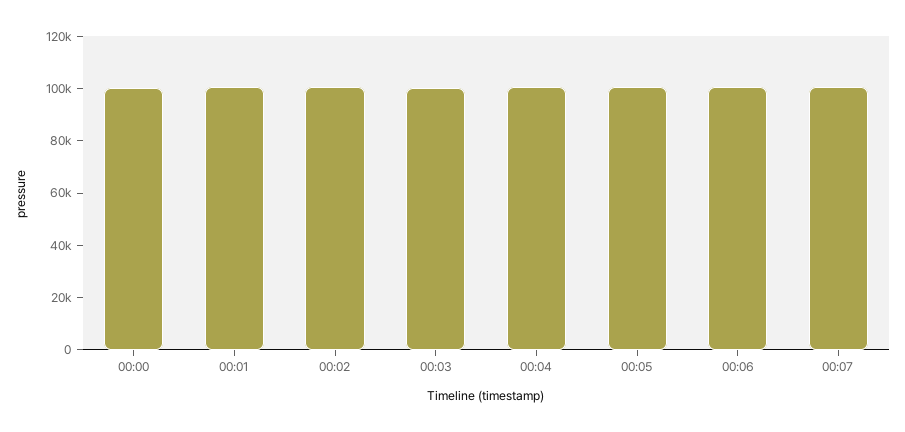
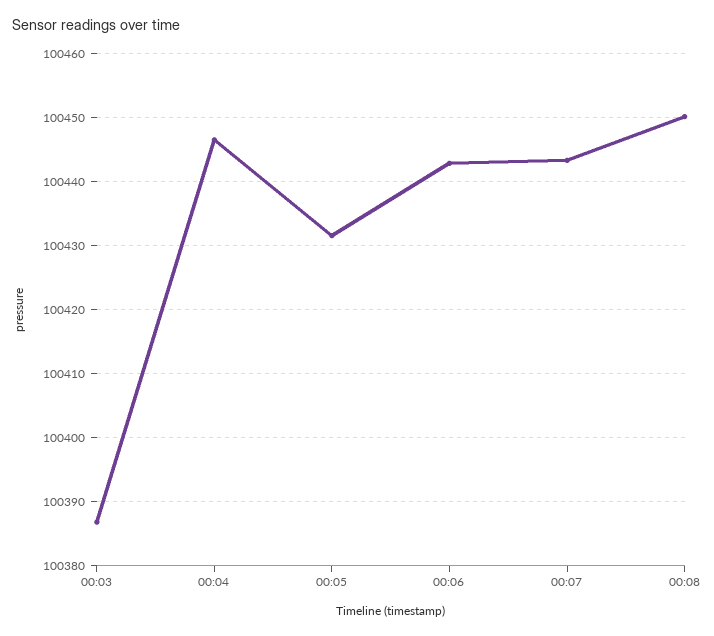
00:00: 100000 -> none
00:01: 100000 -> none
00:02: 100000 -> none
00:08: none -> 100450

